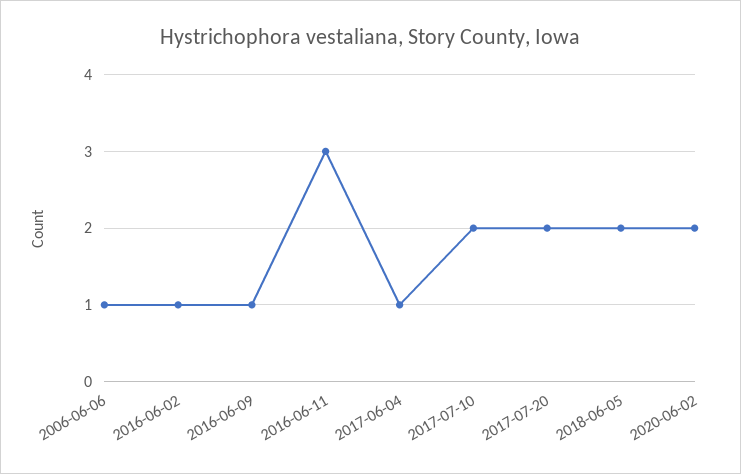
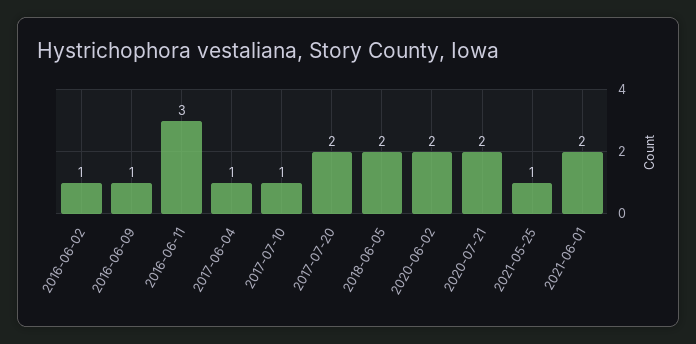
2006-06-06: 1 -> none
2017-07-10: 2 -> 1
2020-07-21: none -> 2
2021-05-25: none -> 1
2021-06-01: none -> 2

